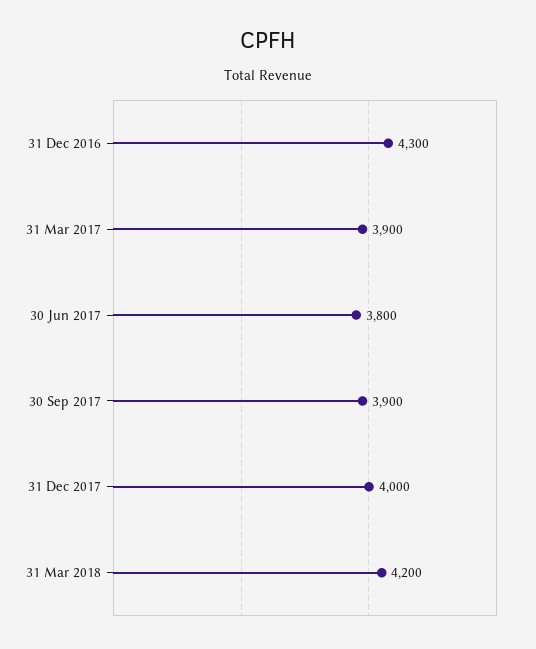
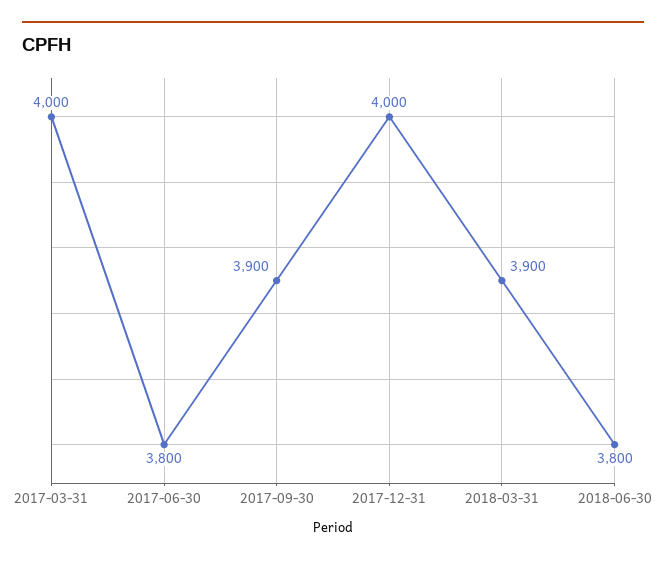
31 Dec 2016: 4300 -> none
31 Mar 2017: 3900 -> 4000
31 Mar 2018: 4200 -> 3900
2018-06-30: none -> 3800

